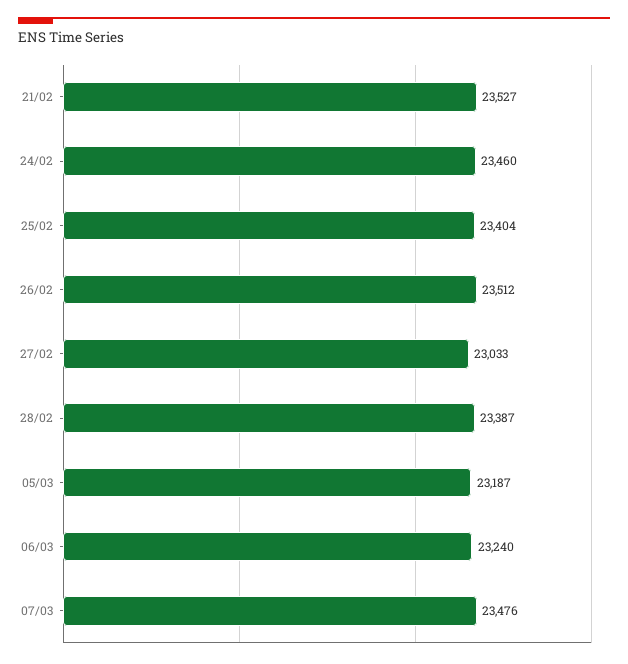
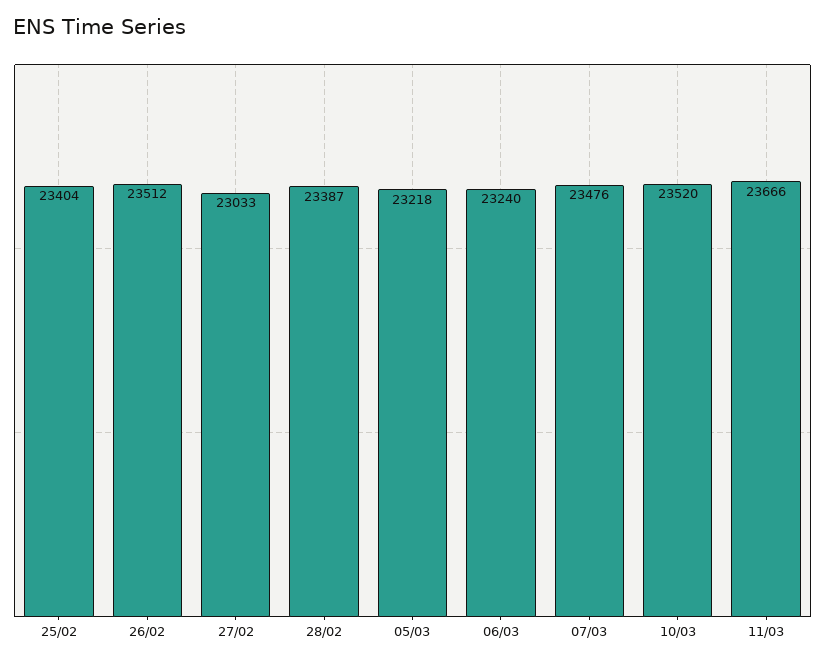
21/02: 23527 -> none
24/02: 23460 -> none
05/03: 23187 -> 23218
10/03: none -> 23520
11/03: none -> 23666

